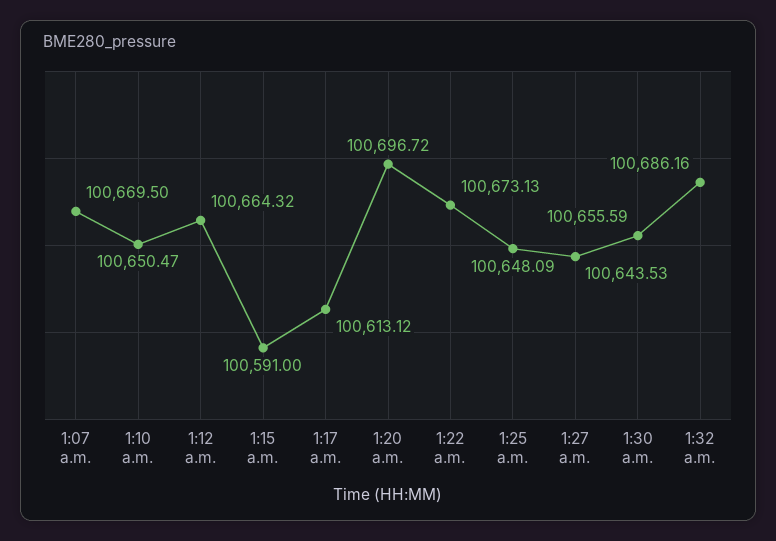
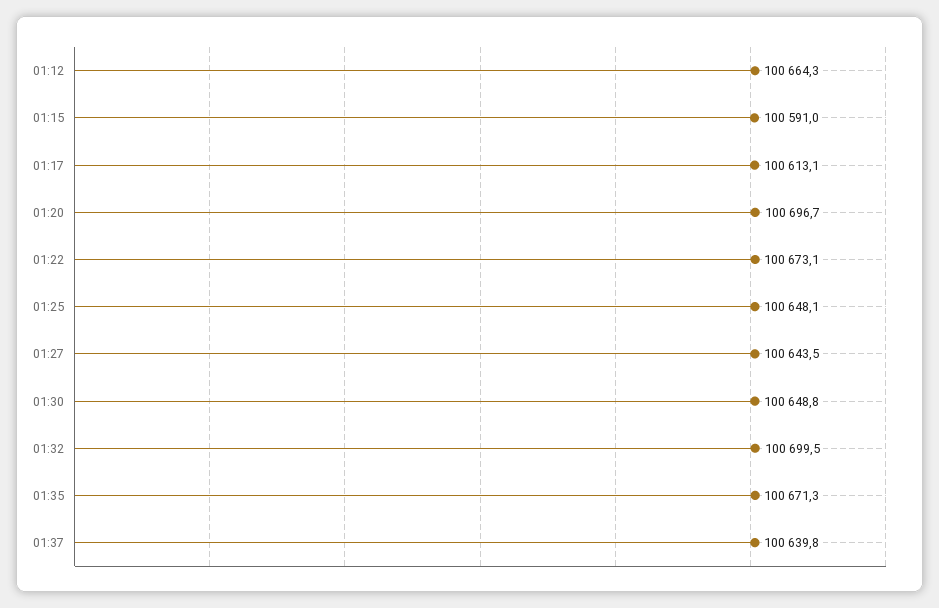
1:07 a.m.: 100669.5 -> none
1:10 a.m.: 100650.47 -> none
1:30 a.m.: 100655.59 -> 100648.8
1:32 a.m.: 100686.16 -> 100699.5
01:35: none -> 100671.3
01:37: none -> 100639.8

